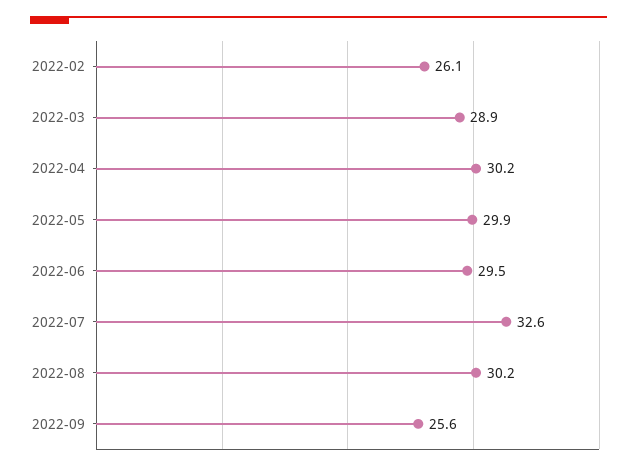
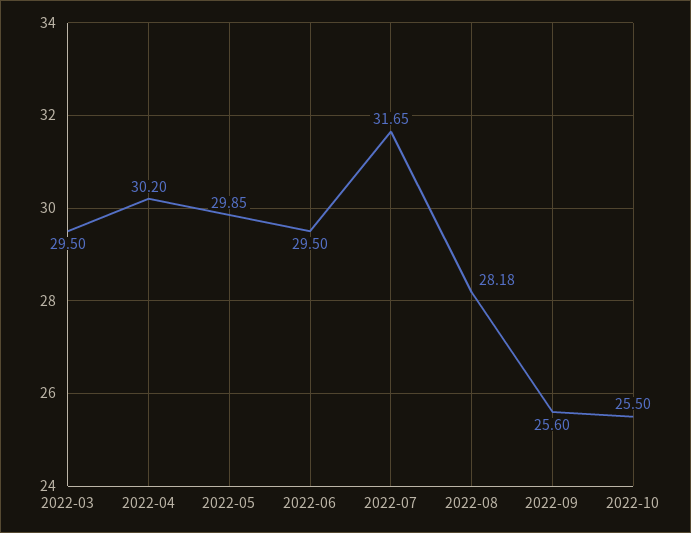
2022-02: 26.1 -> none
2022-03: 28.9 -> 29.5
2022-07: 32.6 -> 31.65
2022-08: 30.2 -> 28.18
2022-10: none -> 25.5

